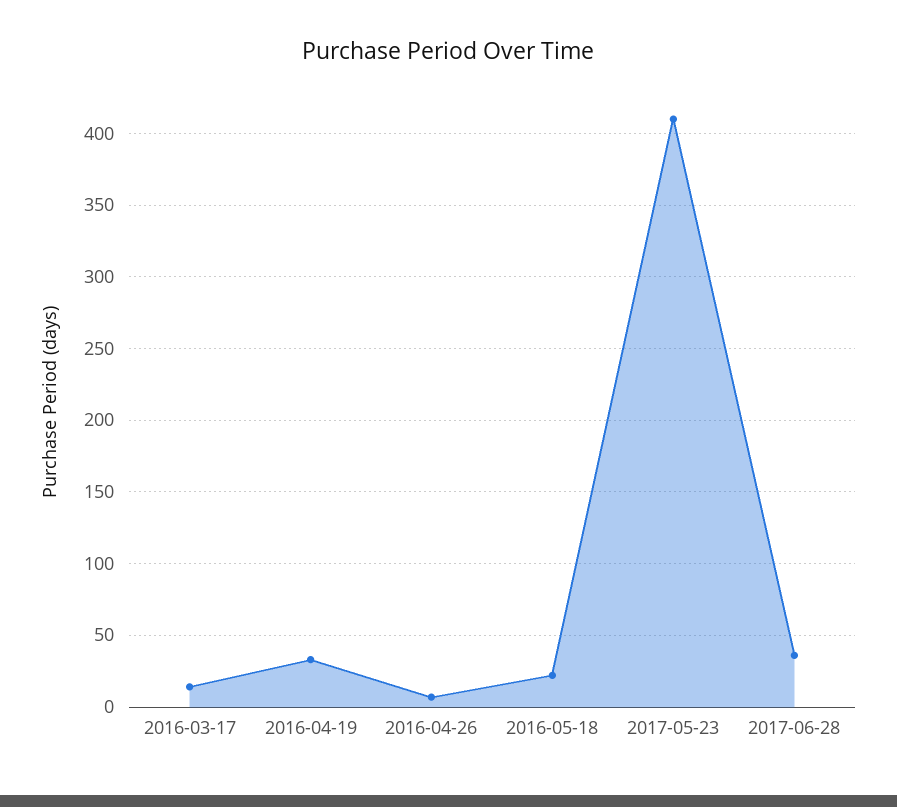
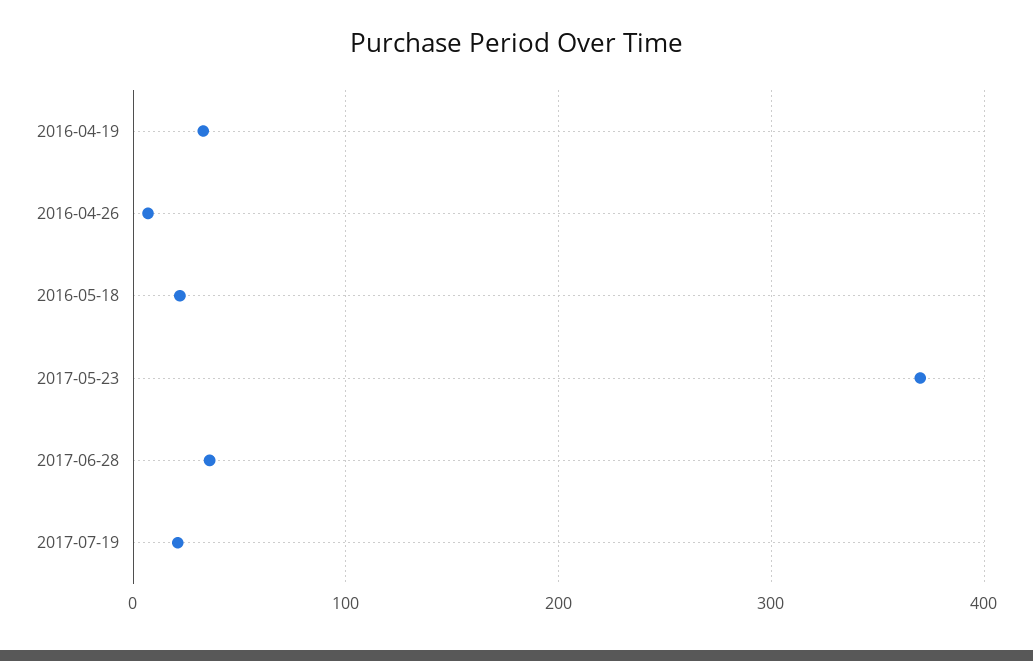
2016-03-17: 15 -> none
2017-05-23: 410 -> 370
2017-07-19: none -> 20

